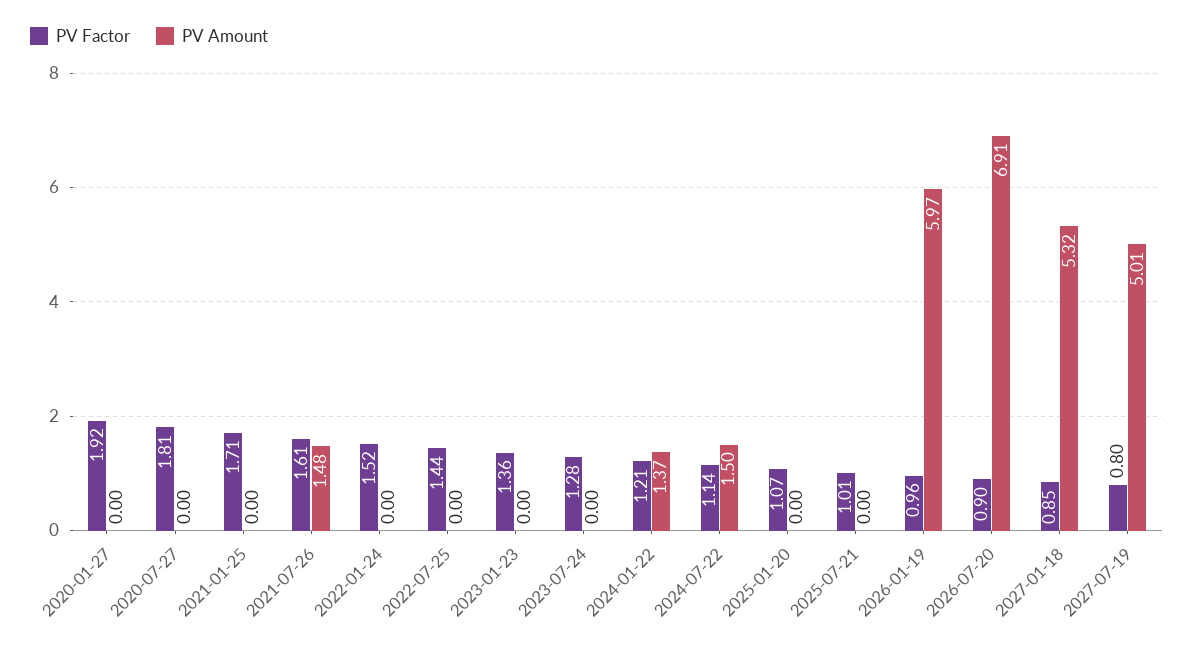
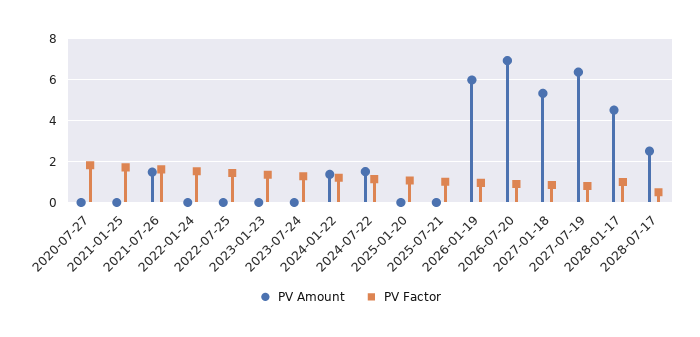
PV Factor, 2020-01-27: 1.92 -> none
PV Amount, 2020-01-27: 0 -> none
PV Amount, 2027-07-19: 5.01 -> 6.5
PV Amount, 2028-01-17: none -> 4.5
PV Factor, 2028-01-17: none -> 1
PV Amount, 2028-07-17: none -> 2.5
PV Factor, 2028-07-17: none -> 0.5

